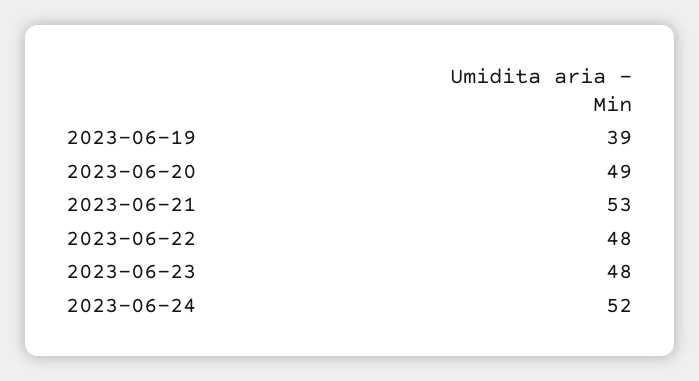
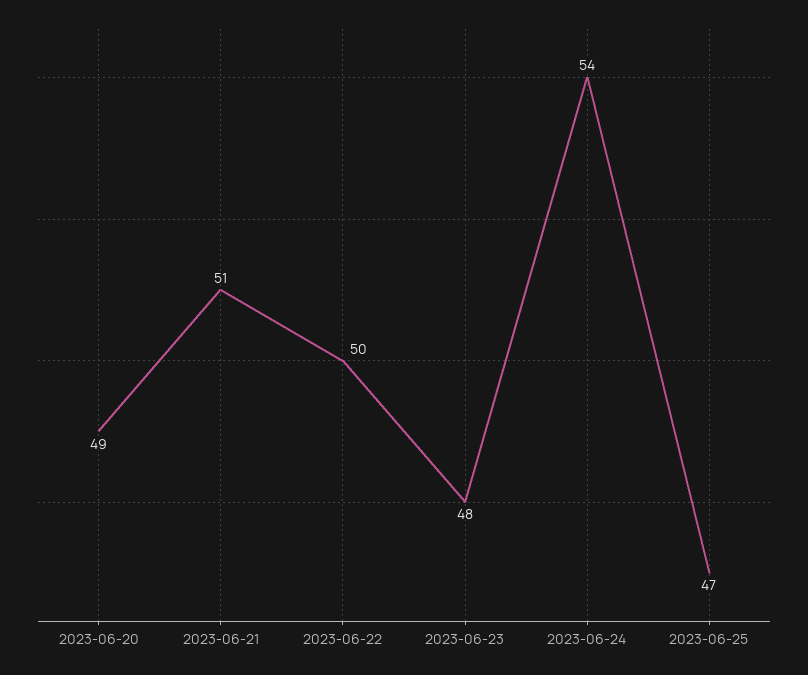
2023-06-19: 39 -> none
2023-06-21: 53 -> 51
2023-06-22: 48 -> 50
2023-06-24: 52 -> 54
2023-06-25: none -> 47

